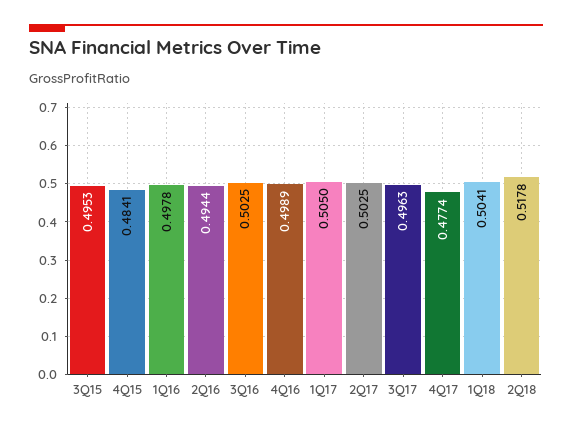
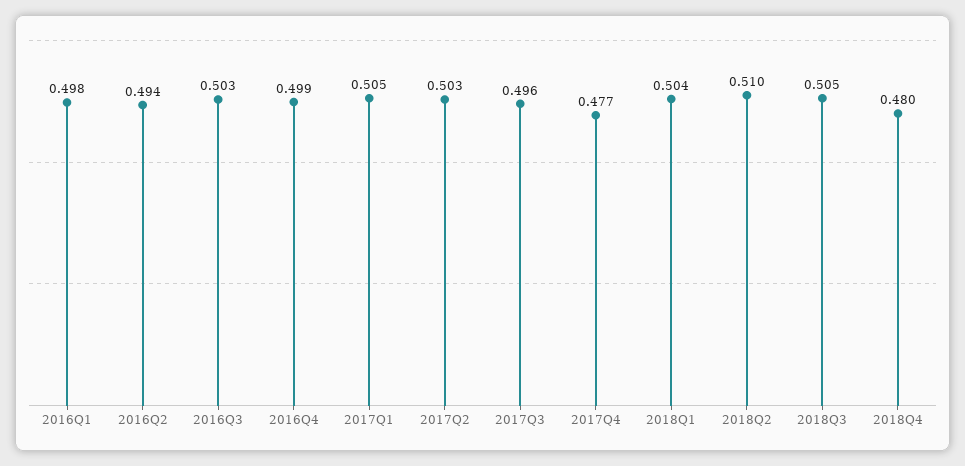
3Q15: 0.4953 -> none
4Q15: 0.4841 -> none
2Q18: 0.5178 -> 0.51
2018Q3: none -> 0.505
2018Q4: none -> 0.48

